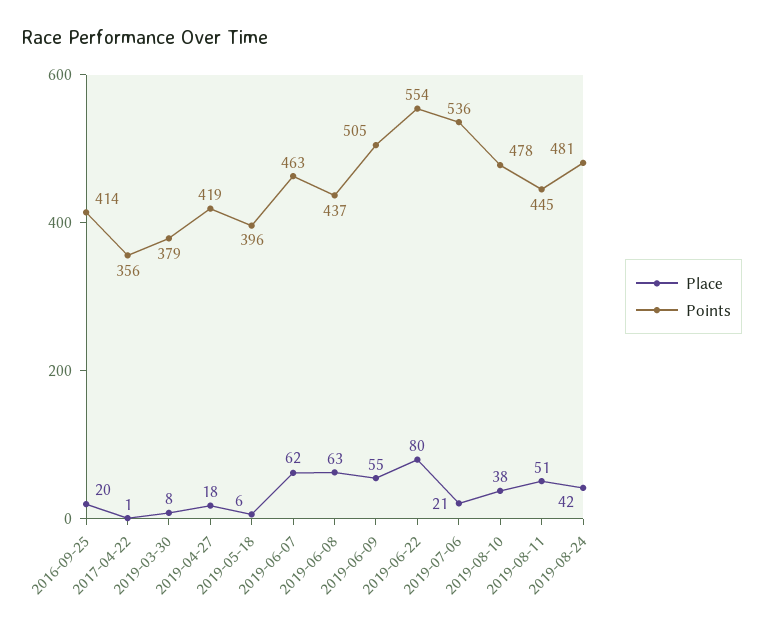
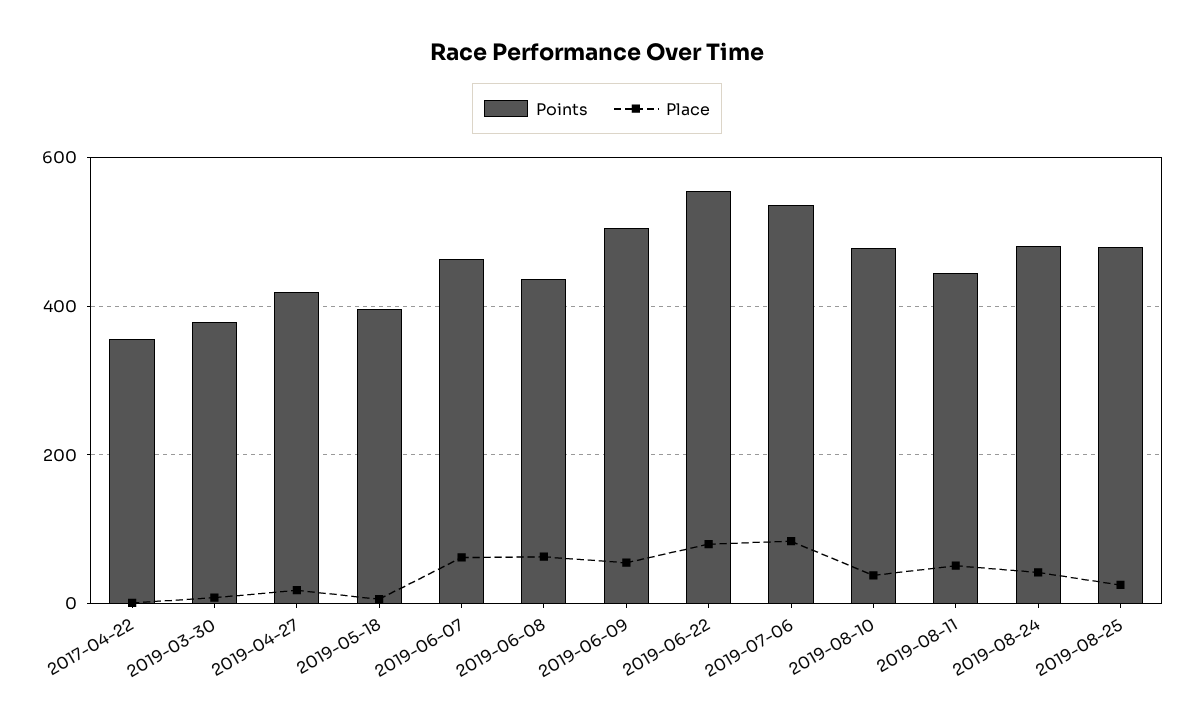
Place, 2016-09-25: 20 -> none
Points, 2016-09-25: 414 -> none
Place, 2019-07-06: 21 -> 80
Points, 2019-08-25: none -> 480
Place, 2019-08-25: none -> 20

